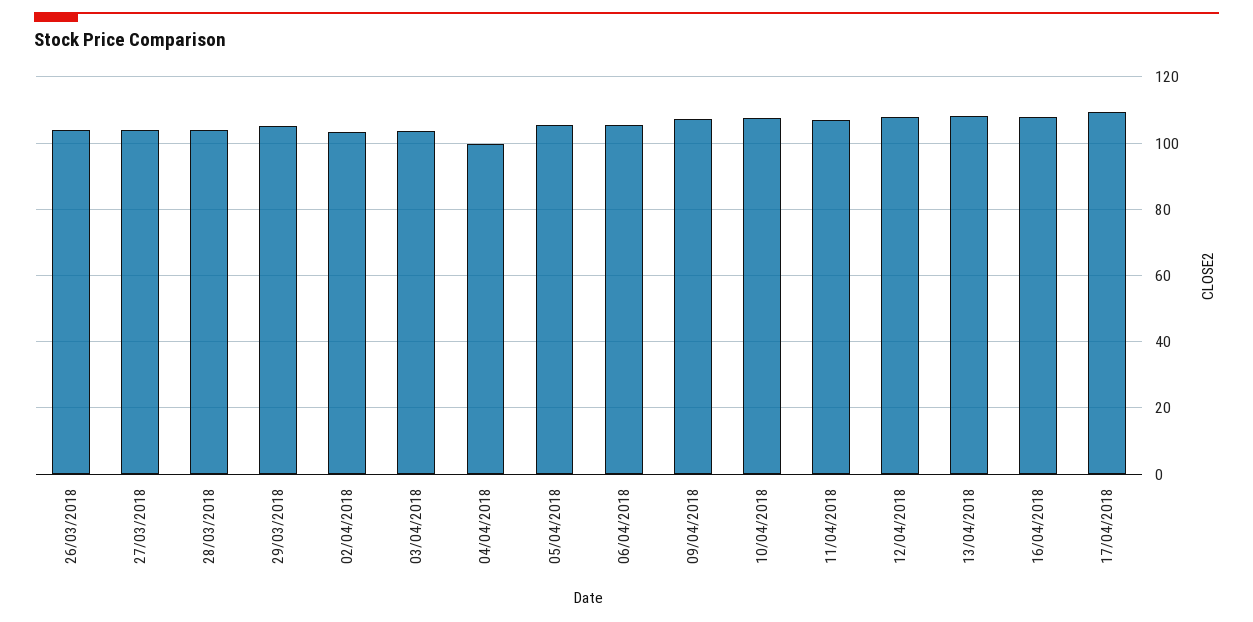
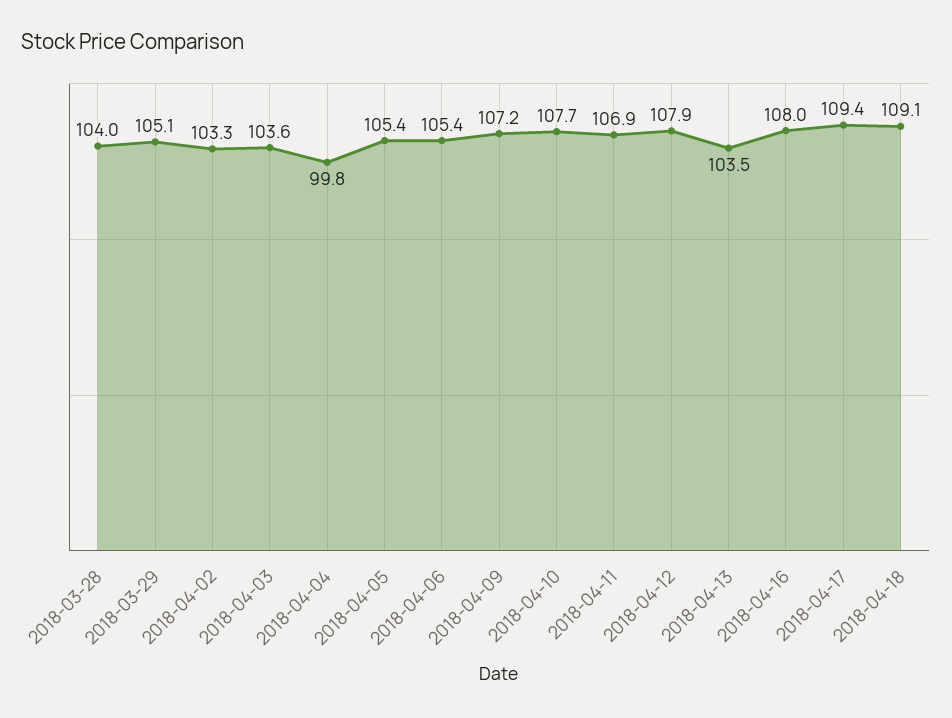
26/03/2018: 104 -> none
27/03/2018: 104 -> none
13/04/2018: 108 -> 103.5
2018-04-18: none -> 109.1

